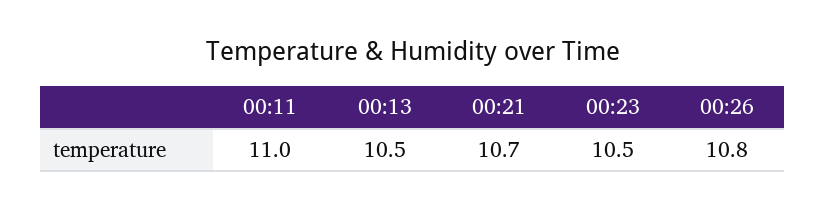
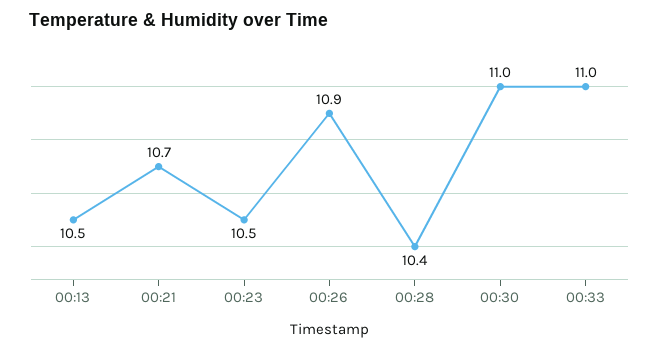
00:11: 11 -> none
00:26: 10.8 -> 10.9
00:28: none -> 10.4
00:30: none -> 11
00:33: none -> 11

